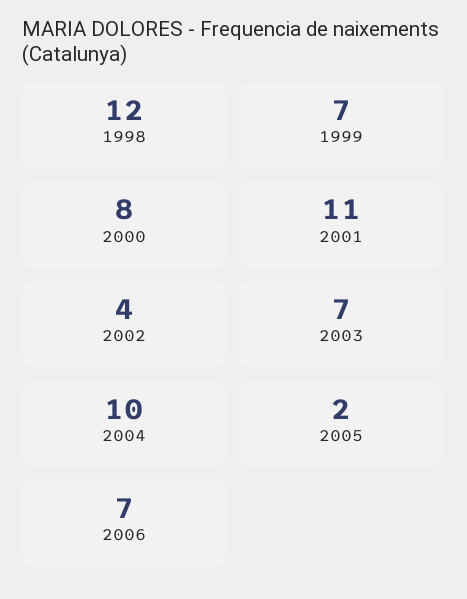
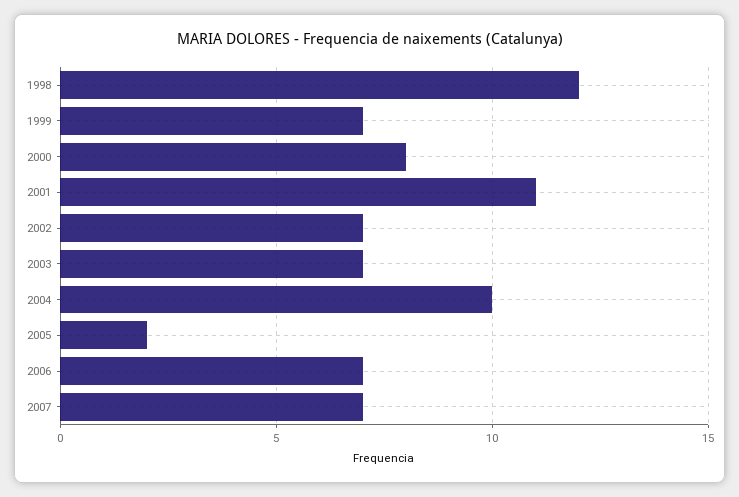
2002: 4 -> 7
2007: none -> 7

